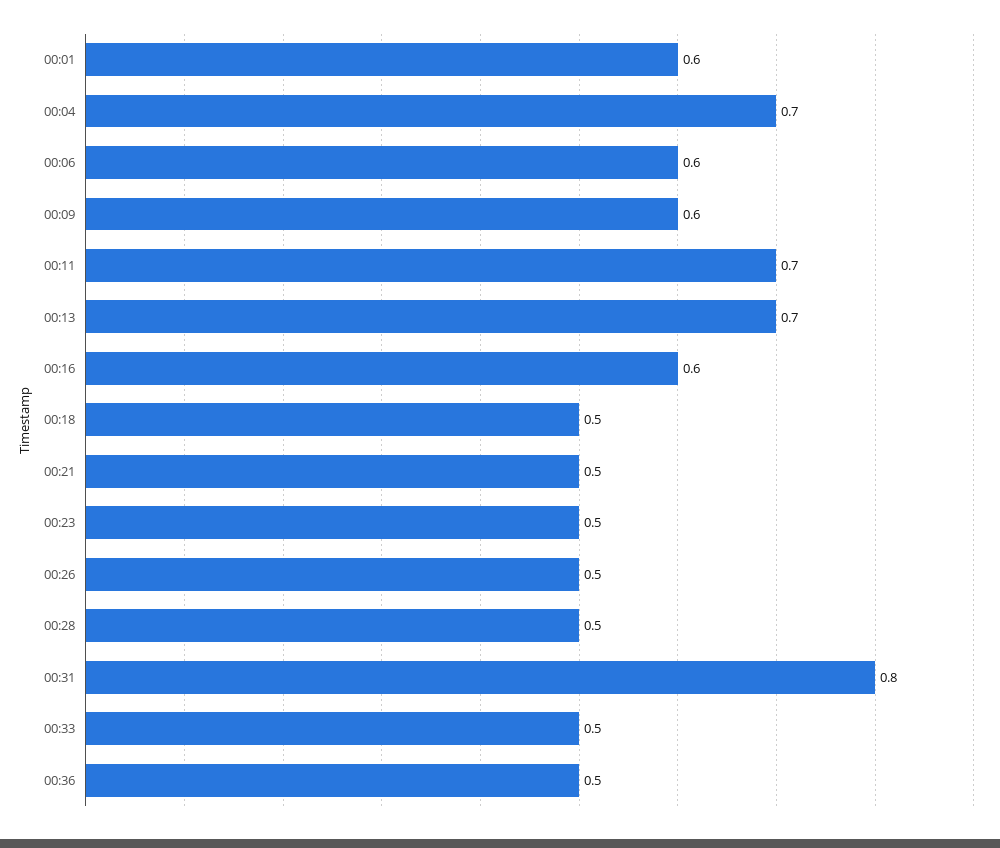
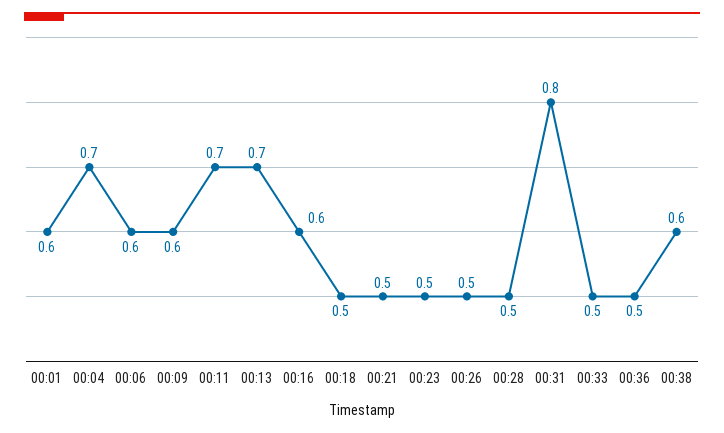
00:38: none -> 0.6

